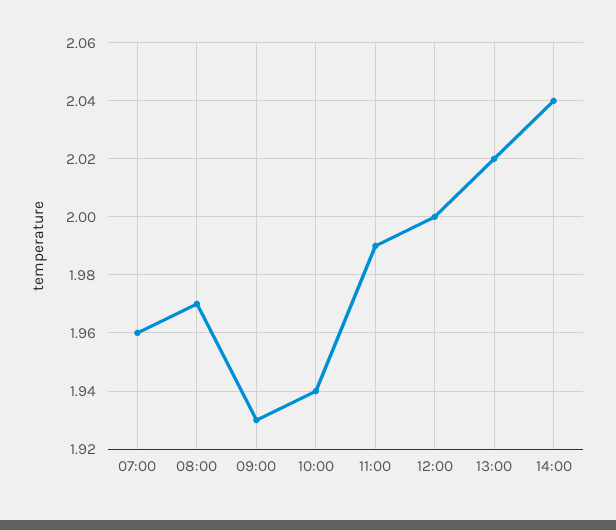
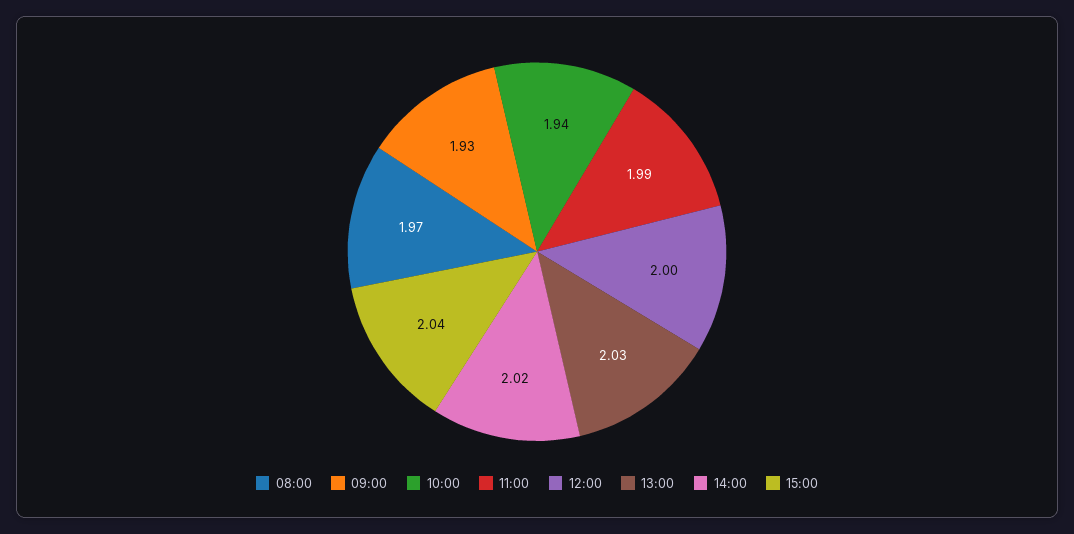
07:00: 1.96 -> none
13:00: 2.02 -> 2.03
14:00: 2.04 -> 2.02
15:00: none -> 2.04

